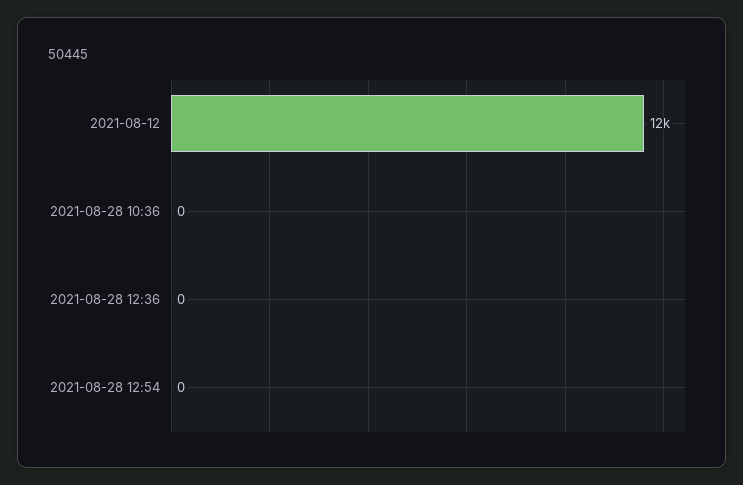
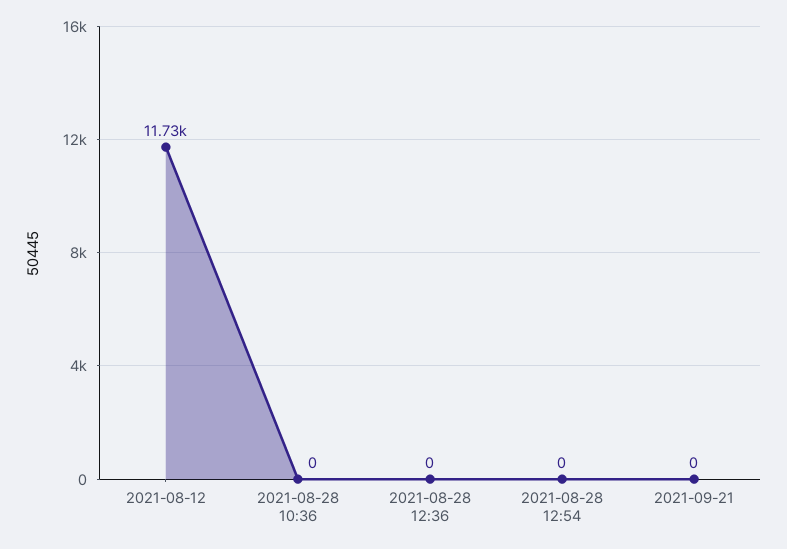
2021-09-21: none -> 0

